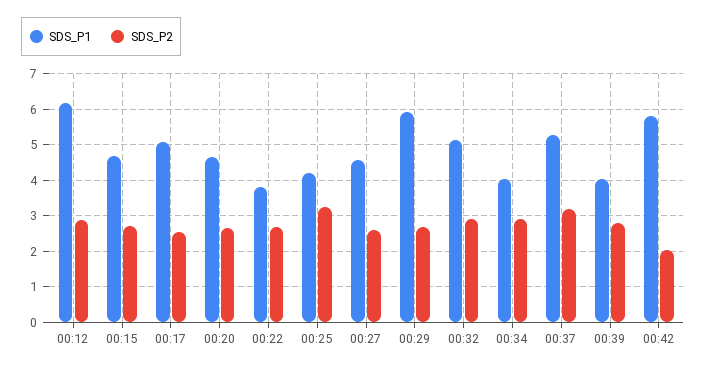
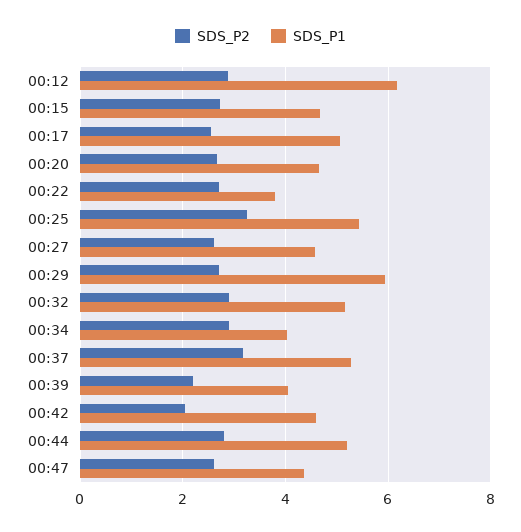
SDS_P1, 00:25: 4.2 -> 5.4
SDS_P2, 00:39: 2.8 -> 2.2
SDS_P1, 00:42: 5.8 -> 4.6
SDS_P2, 00:44: none -> 2.8
SDS_P1, 00:44: none -> 5.2
SDS_P2, 00:47: none -> 2.6
SDS_P1, 00:47: none -> 4.4

